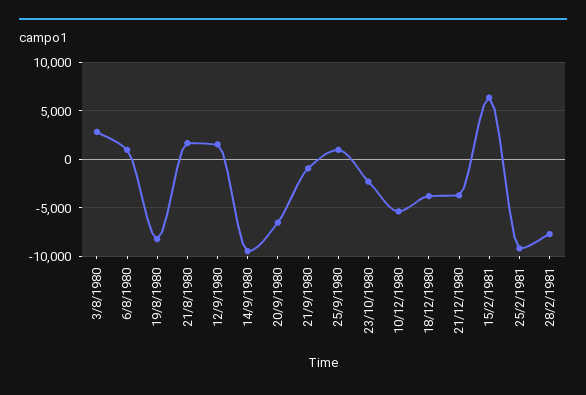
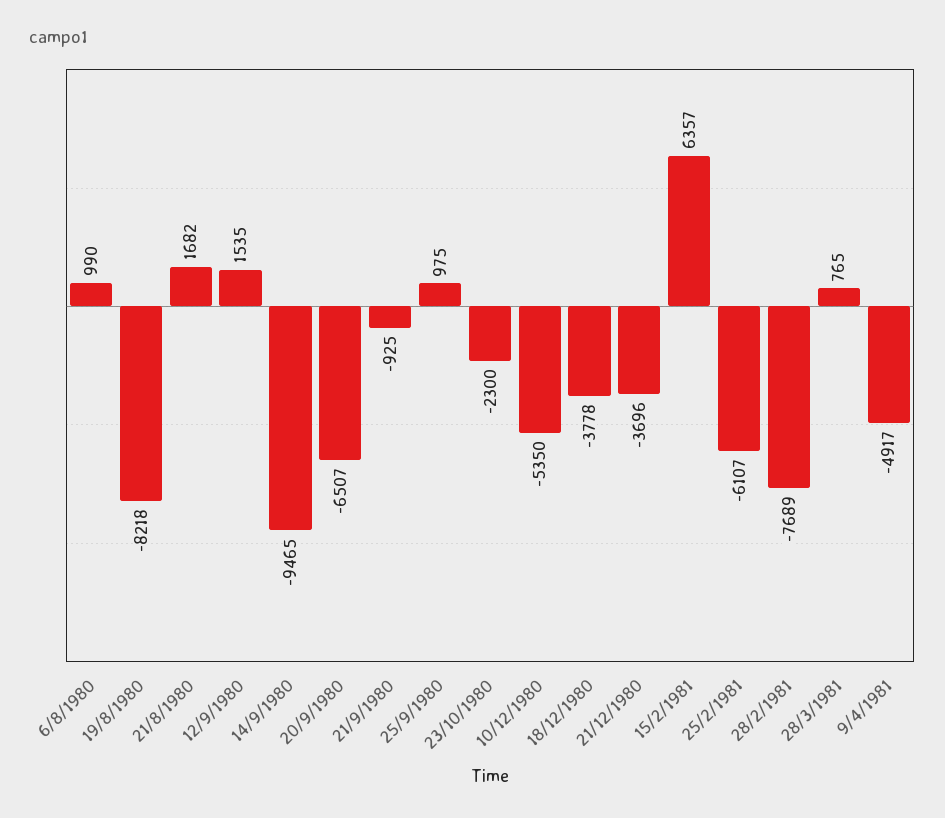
3/8/1980: 3000 -> none
25/2/1981: -9000 -> -6107
28/3/1981: none -> 765
9/4/1981: none -> -4917

